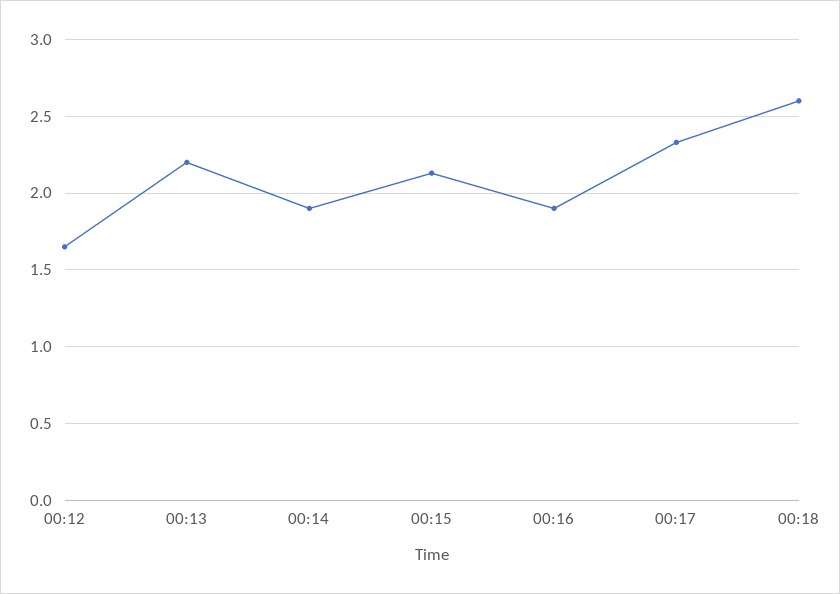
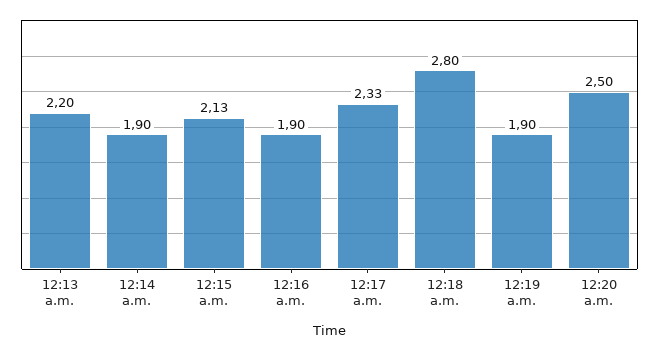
00:12: 1.65 -> none
00:18: 2.6 -> 2.8
12:19 a.m.: none -> 1.9
12:20 a.m.: none -> 2.5

